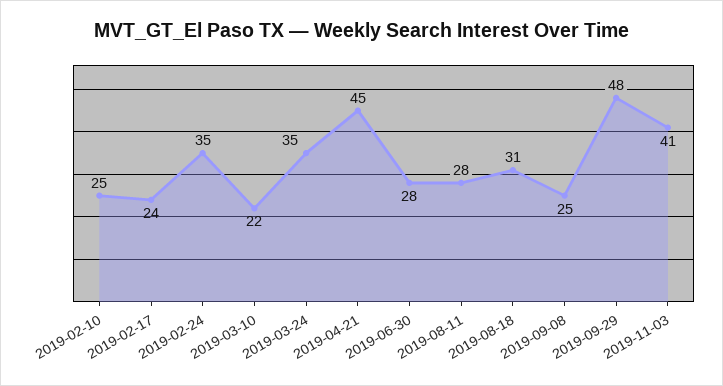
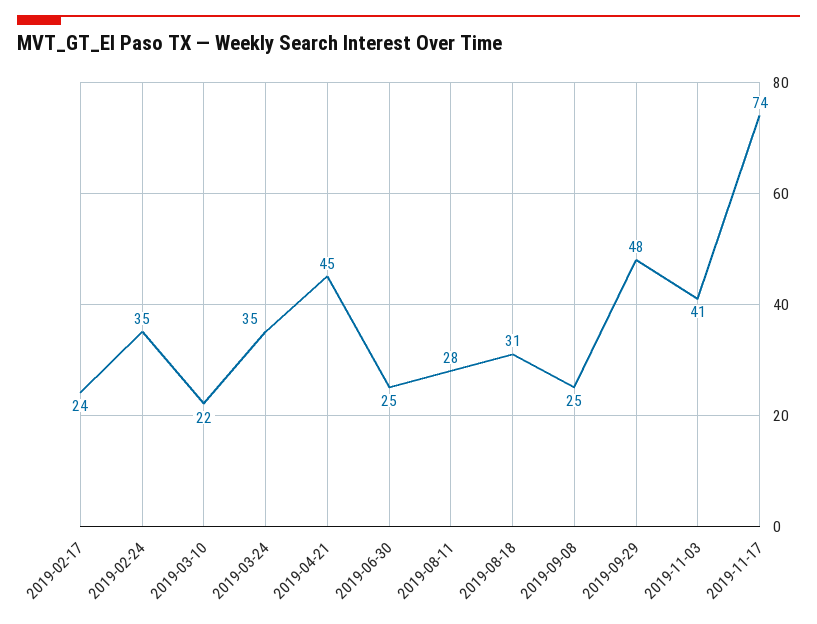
2019-02-10: 25 -> none
2019-06-30: 28 -> 25
2019-11-17: none -> 74

